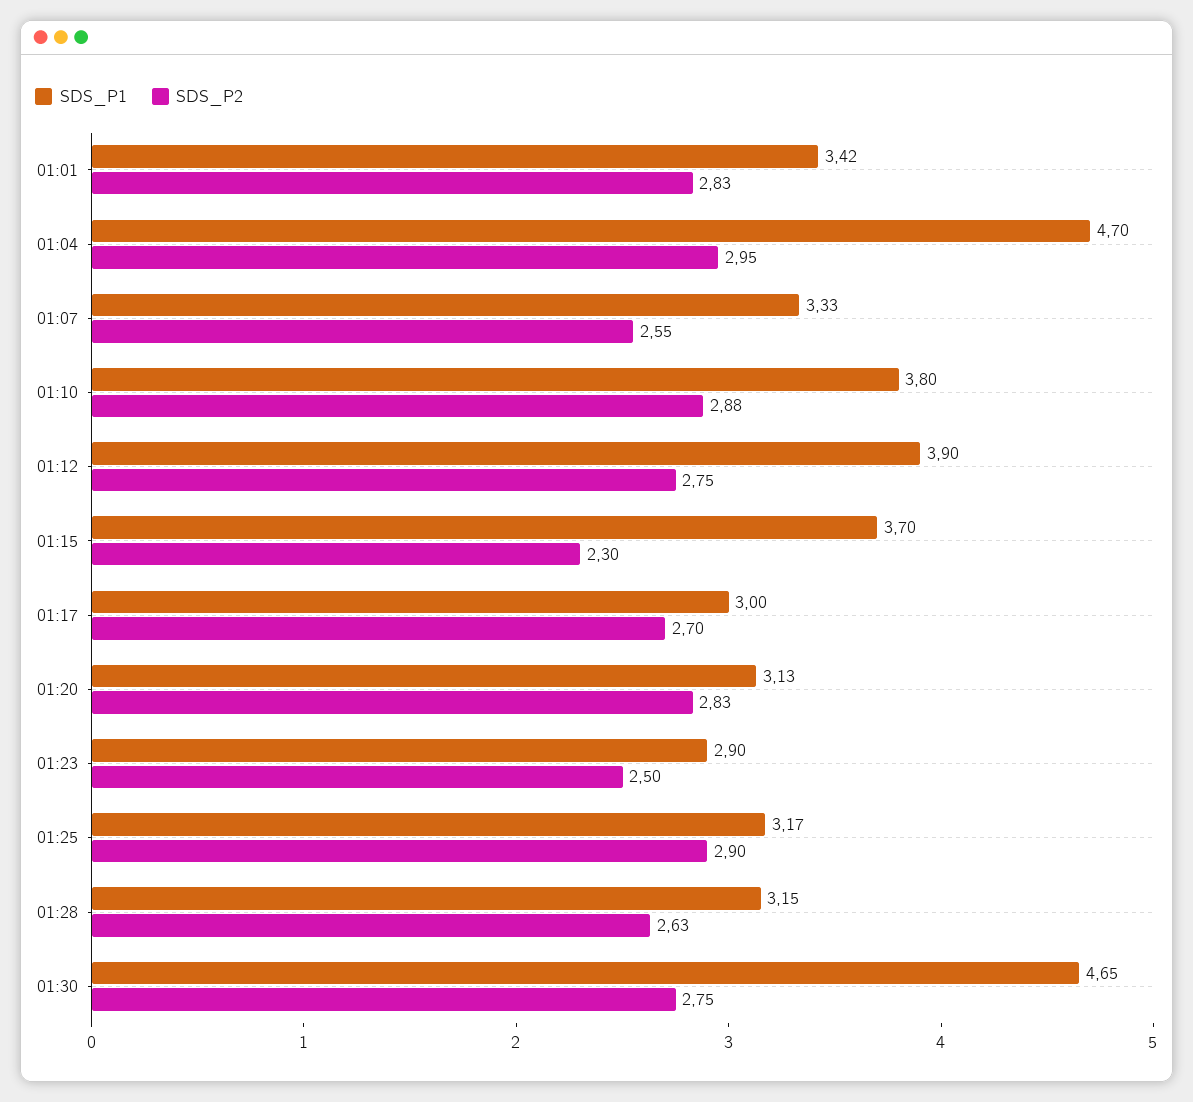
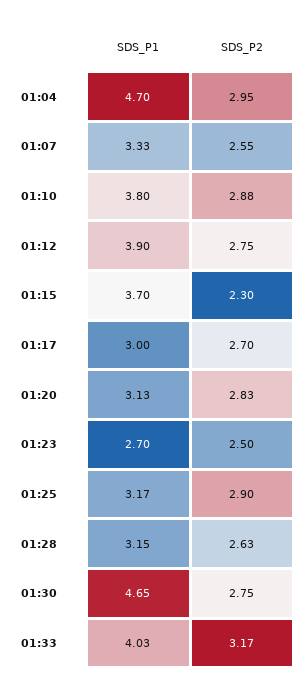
SDS_P1, 01:01: 3.42 -> none
SDS_P2, 01:01: 2.83 -> none
SDS_P1, 01:23: 2.9 -> 2.7
SDS_P1, 01:33: none -> 4.03
SDS_P2, 01:33: none -> 3.17

